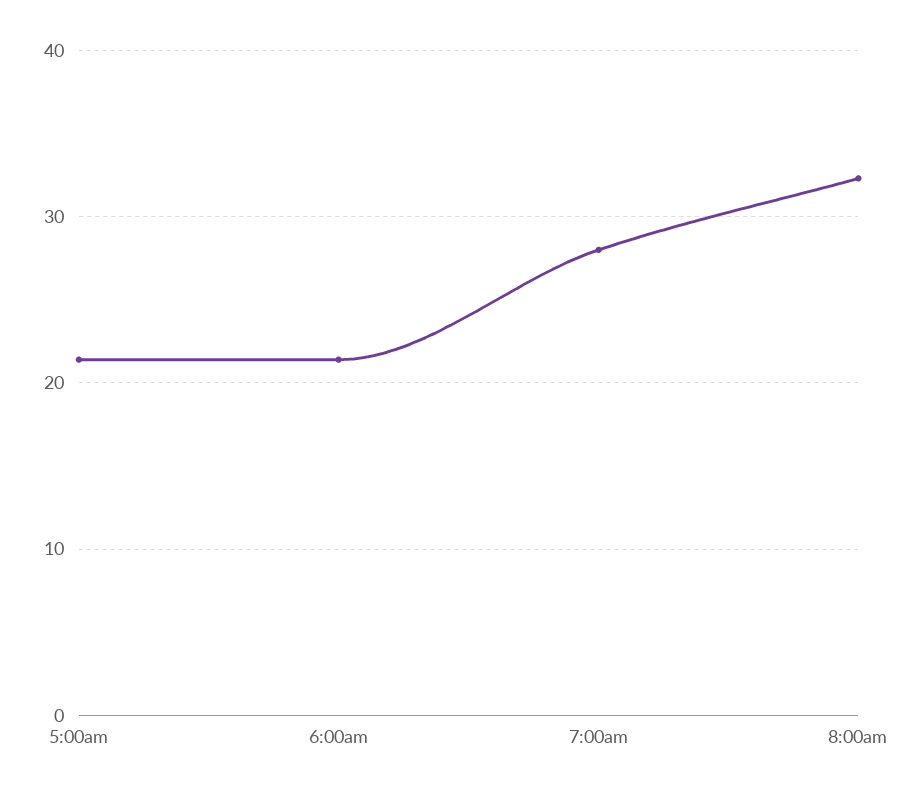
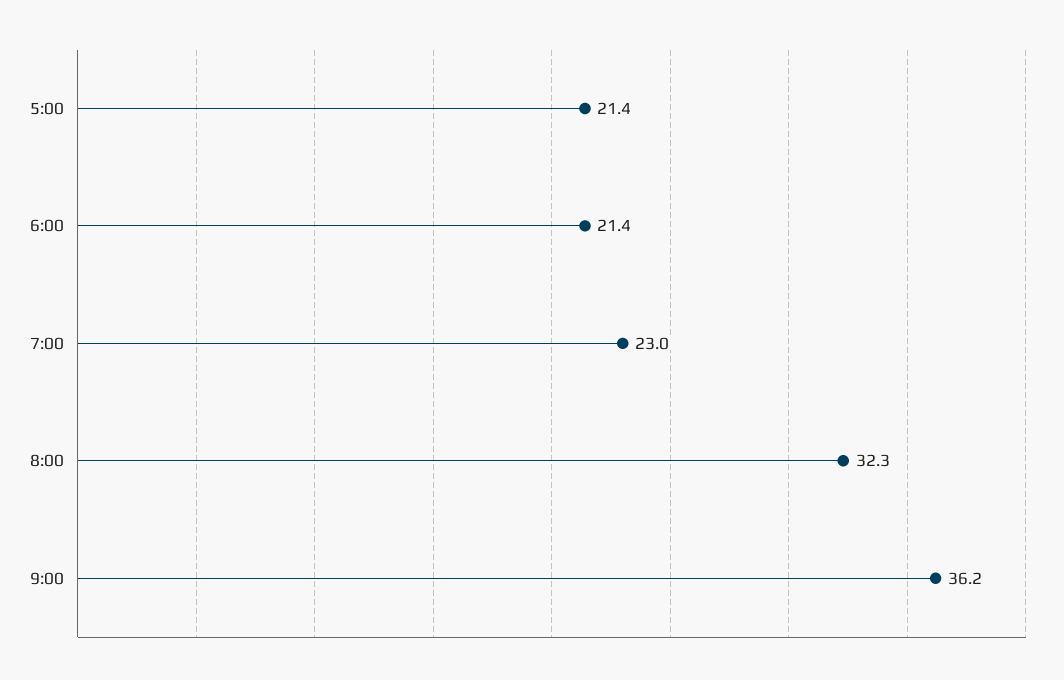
7:00am: 28 -> 23
9:00: none -> 36.2

